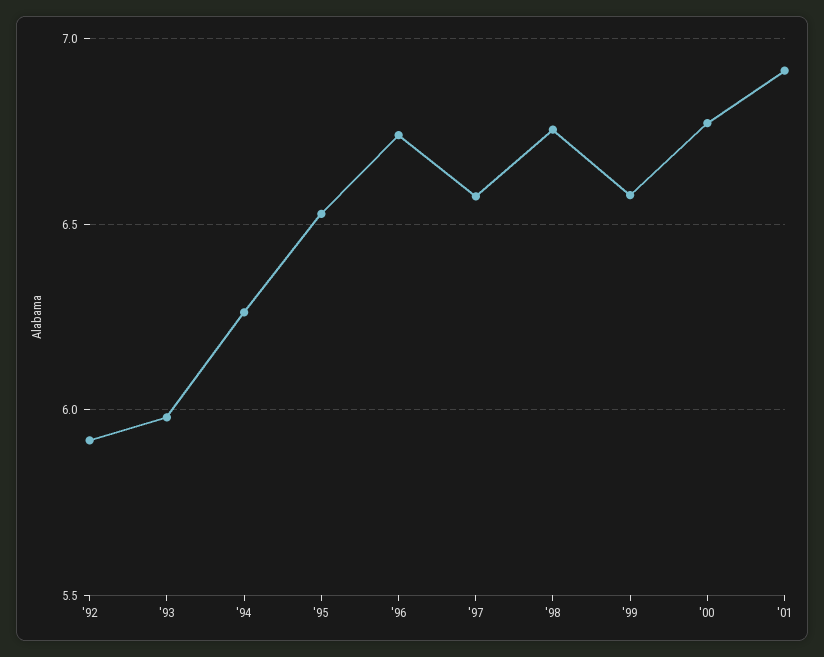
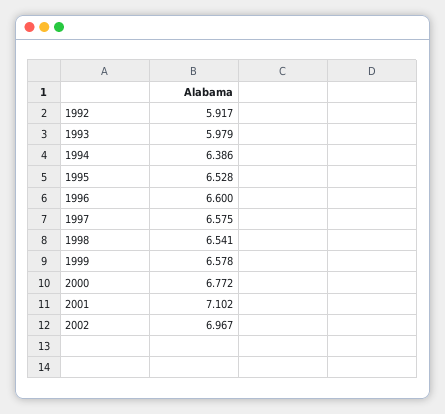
'94: 6.25 -> 6.386
'96: 6.75 -> 6.6
'98: 6.75 -> 6.541
'01: 6.9 -> 7.102
2002: none -> 6.967

